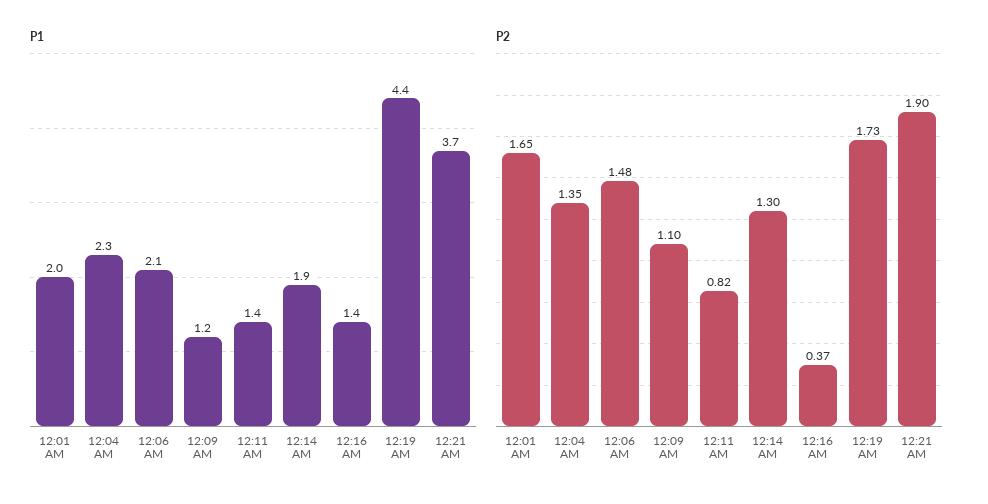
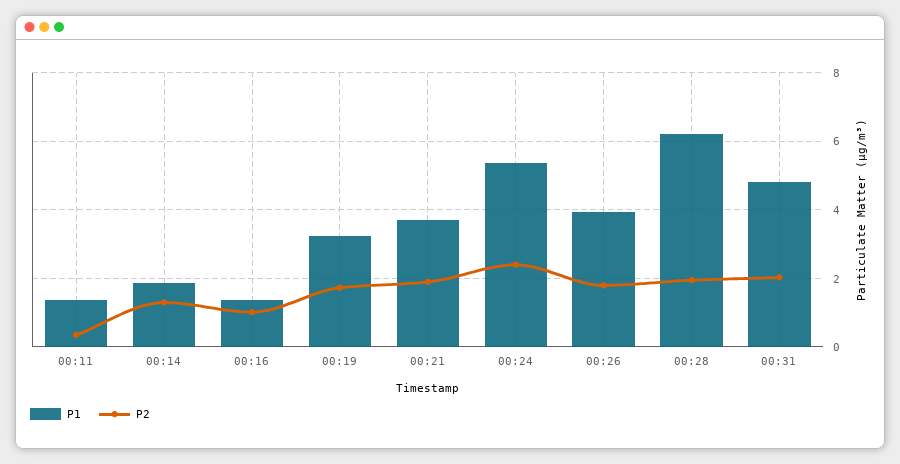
P1, 12:01 AM: 2 -> none
P1, 12:04 AM: 2.3 -> none
P1, 12:06 AM: 2.1 -> none
P1, 12:09 AM: 1.2 -> none
P1, 12:19 AM: 4.4 -> 3.2
P2, 12:01 AM: 1.65 -> none
P2, 12:04 AM: 1.35 -> none
P2, 12:06 AM: 1.48 -> none
P2, 12:09 AM: 1.1 -> none
P2, 12:11 AM: 0.82 -> 0.4
P2, 12:16 AM: 0.37 -> 1
P1, 00:24: none -> 5.4
P2, 00:24: none -> 2.4
P1, 00:26: none -> 4
P2, 00:26: none -> 1.8
P1, 00:28: none -> 6.2
P2, 00:28: none -> 2
P1, 00:31: none -> 4.8
P2, 00:31: none -> 2

